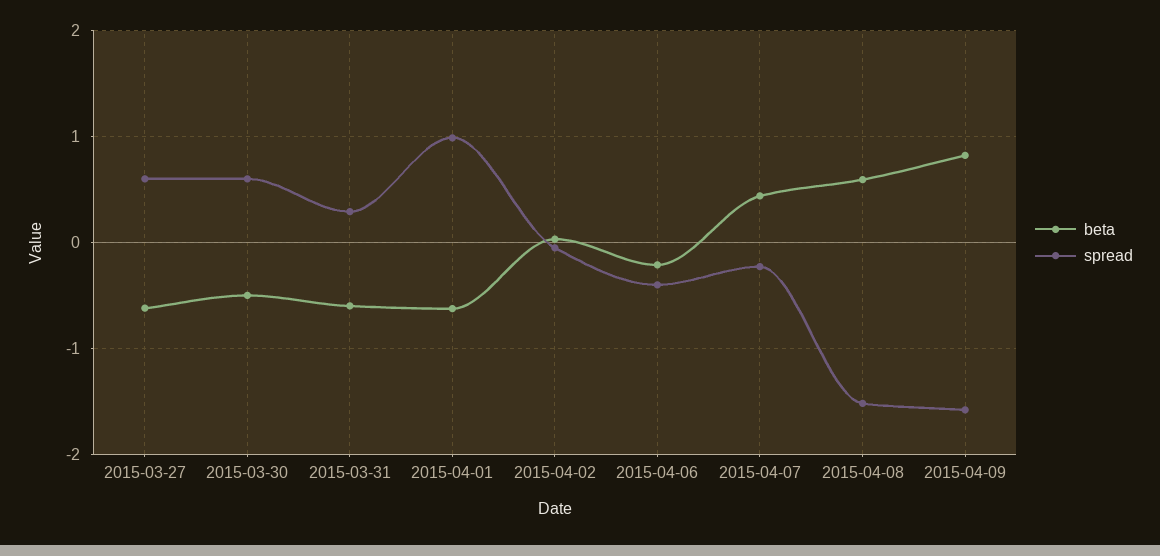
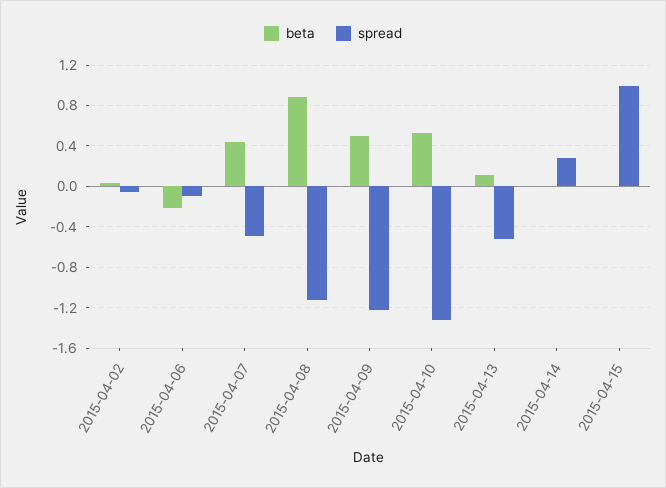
beta, 2015-03-27: -0.6 -> none
spread, 2015-03-27: 0.6 -> none
beta, 2015-03-30: -0.5 -> none
spread, 2015-03-30: 0.6 -> none
beta, 2015-03-31: -0.6 -> none
spread, 2015-03-31: 0.3 -> none
beta, 2015-04-01: -0.6 -> none
spread, 2015-04-01: 1 -> none
spread, 2015-04-06: -0.4 -> -0.1
spread, 2015-04-07: -0.2 -> -0.5
beta, 2015-04-08: 0.6 -> 0.9
spread, 2015-04-08: -1.5 -> -1.1
beta, 2015-04-09: 0.8 -> 0.5
spread, 2015-04-09: -1.6 -> -1.2
beta, 2015-04-10: none -> 0.5
spread, 2015-04-10: none -> -1.3
beta, 2015-04-13: none -> 0.1
spread, 2015-04-13: none -> -0.5
beta, 2015-04-14: none -> 0
spread, 2015-04-14: none -> 0.3
beta, 2015-04-15: none -> 0
spread, 2015-04-15: none -> 1

